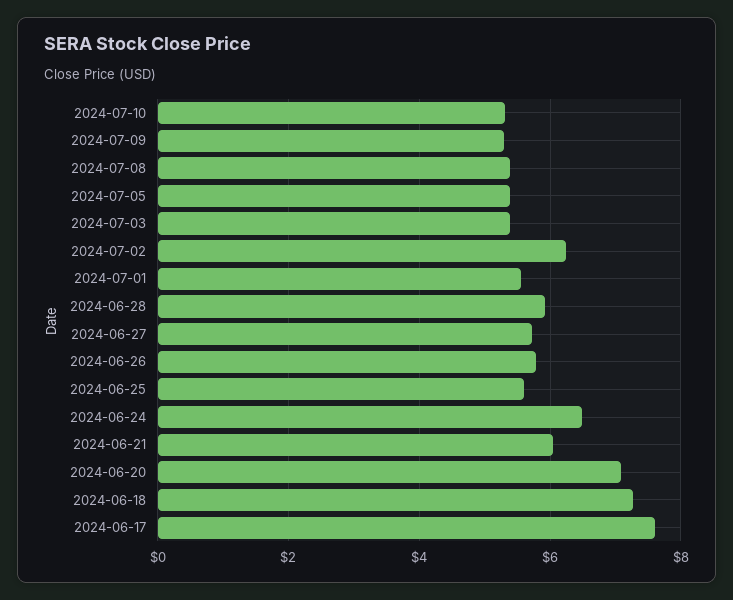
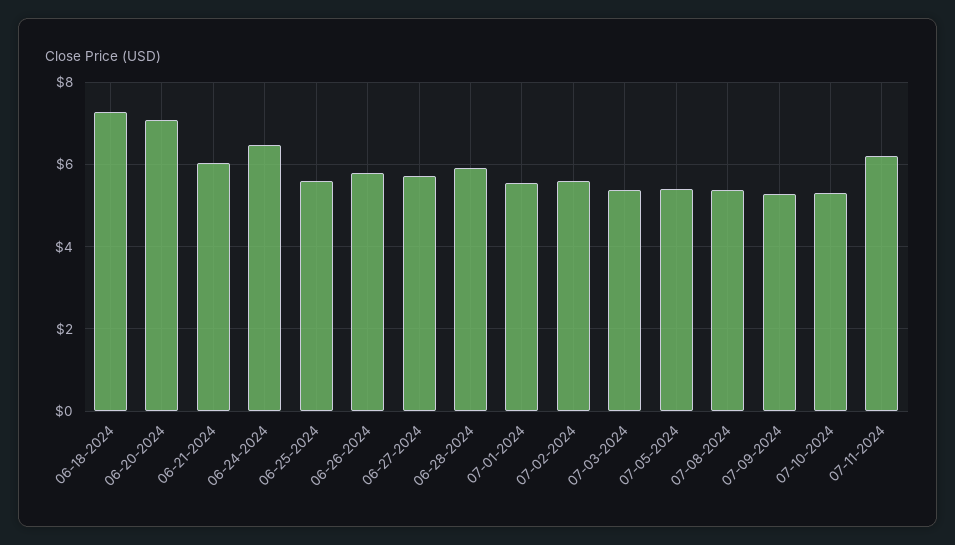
2024-07-02: 6.2 -> 5.6
2024-06-17: 7.6 -> none
07-11-2024: none -> 6.2

